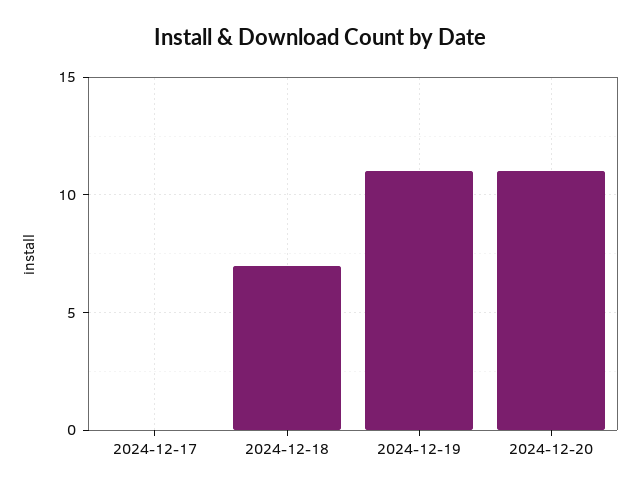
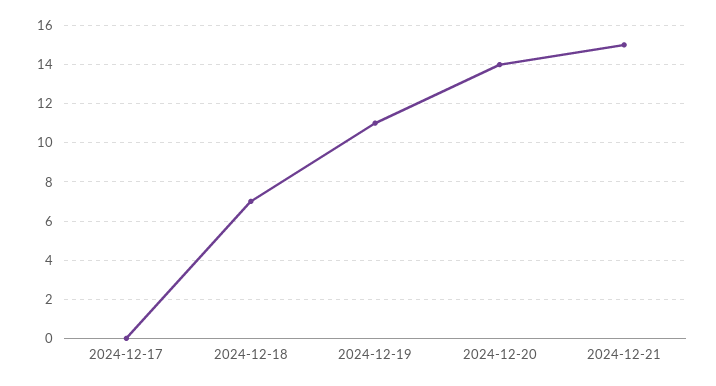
2024-12-20: 11 -> 14
2024-12-21: none -> 15

